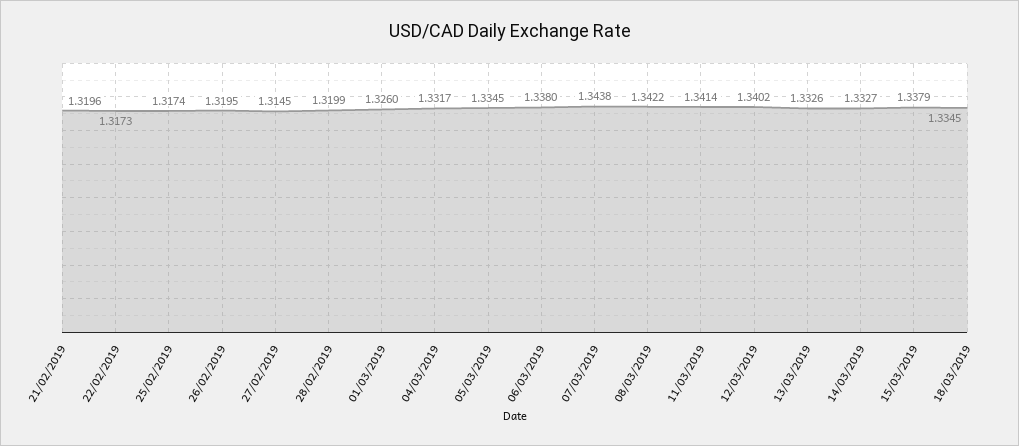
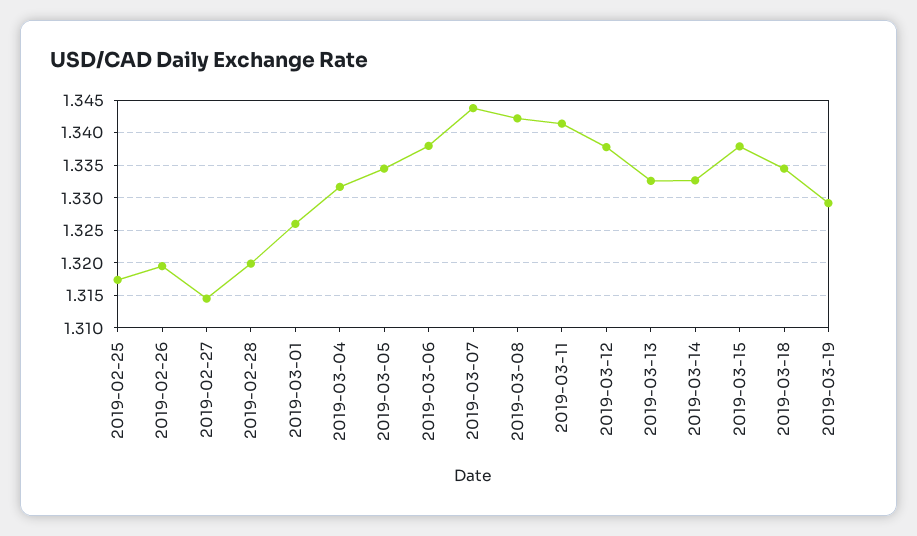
21/02/2019: 1.3196 -> none
22/02/2019: 1.3173 -> none
12/03/2019: 1.3402 -> 1.338
2019-03-19: none -> 1.329

